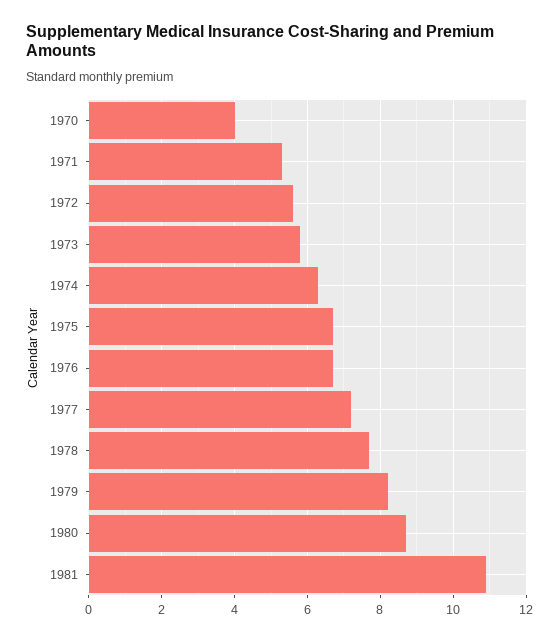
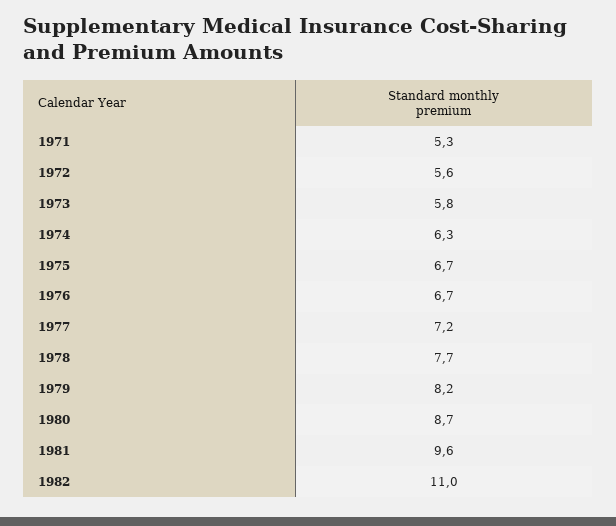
1970: 4 -> none
1981: 11 -> 9.6
1982: none -> 11

